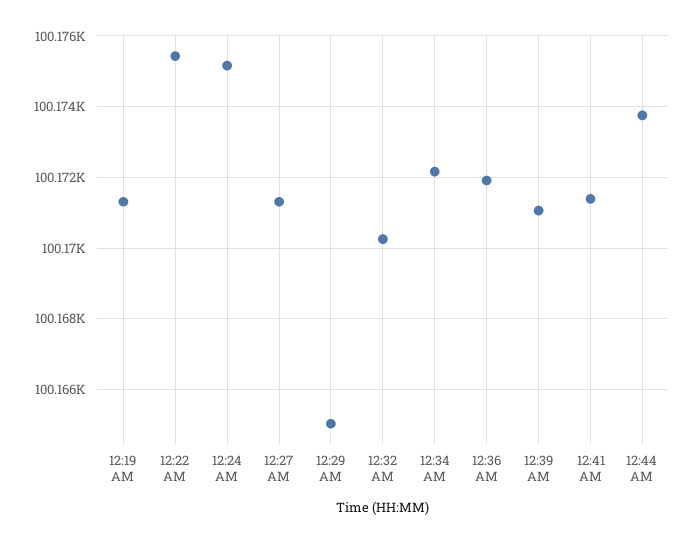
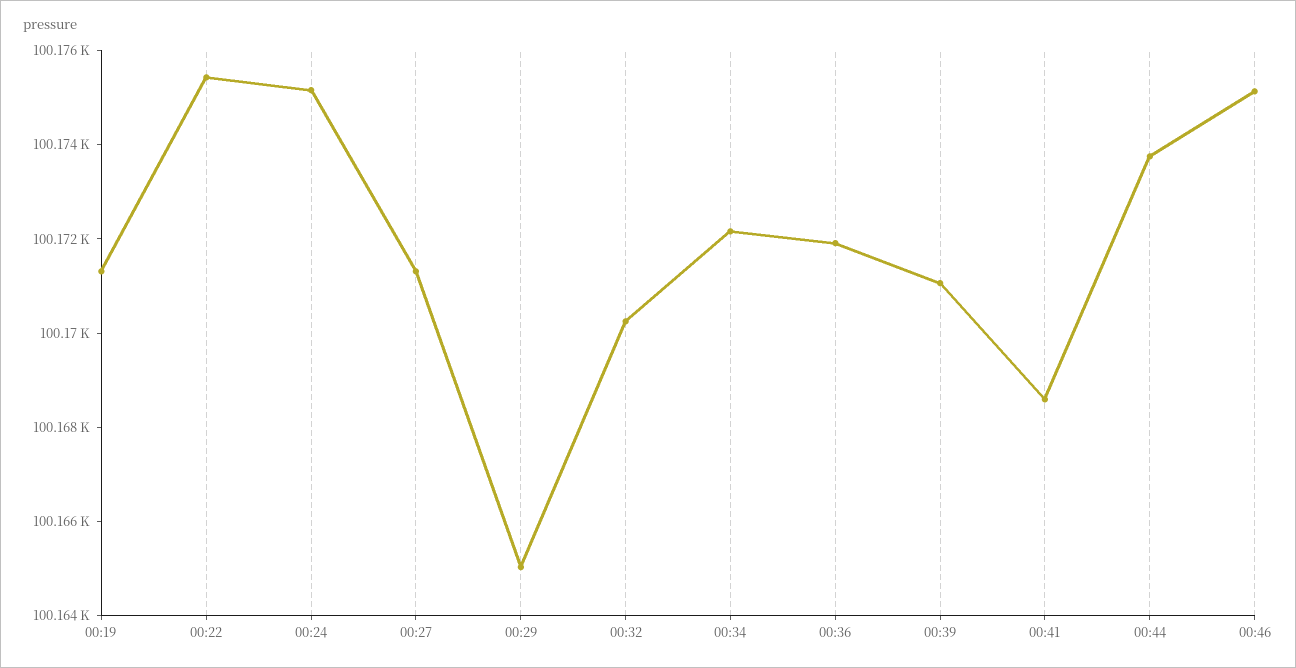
12:41 AM: 100171.4 -> 100168.5
00:46: none -> 100175

